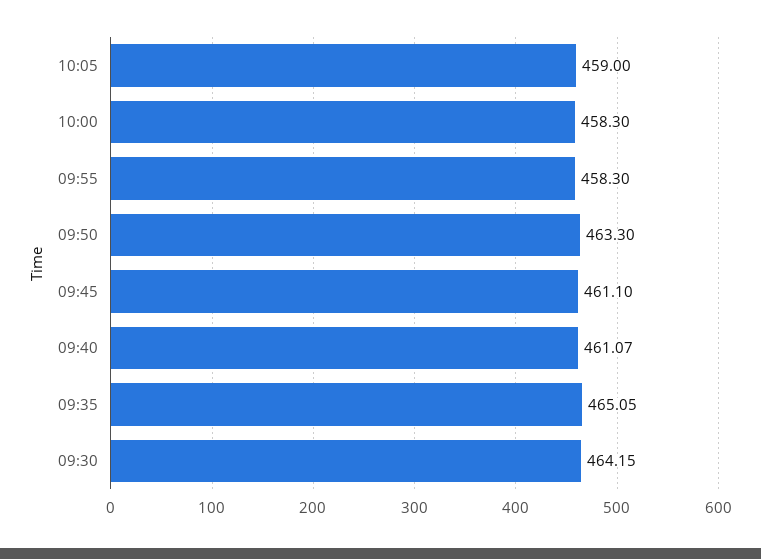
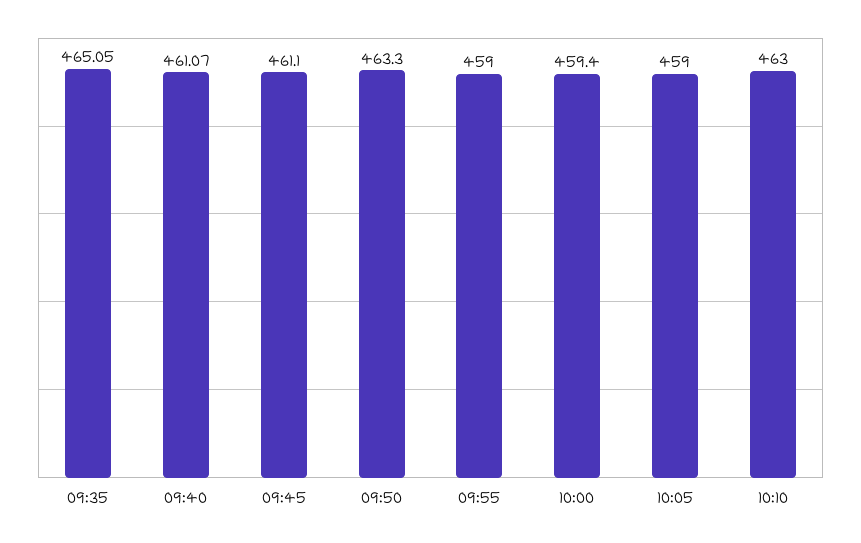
10:00: 458.3 -> 459.4
09:55: 458.3 -> 459
09:30: 464.15 -> none
10:10: none -> 463

